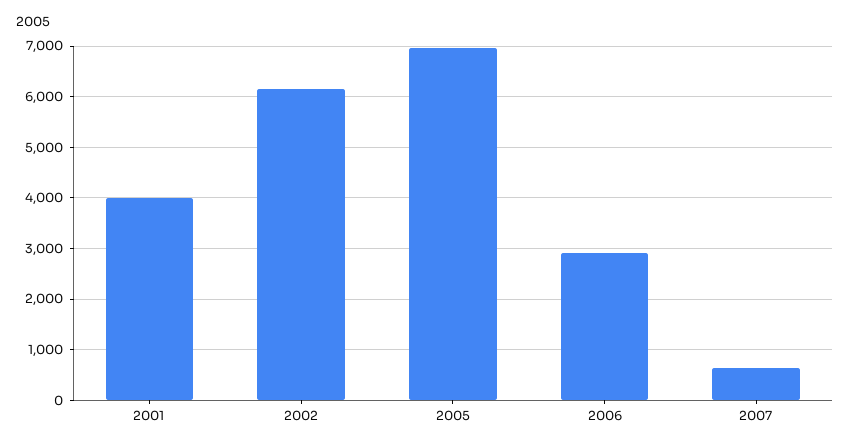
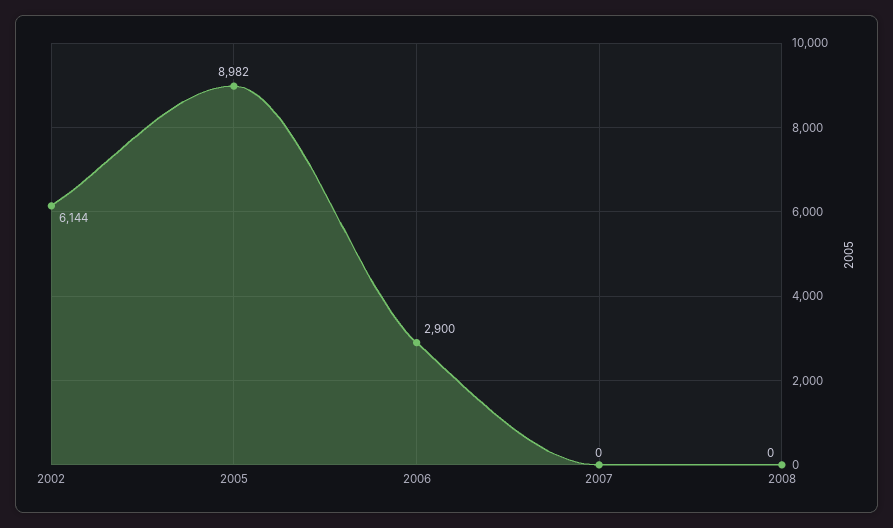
2001: 4000 -> none
2005: 7000 -> 8982
2007: 600 -> 0
2008: none -> 0

